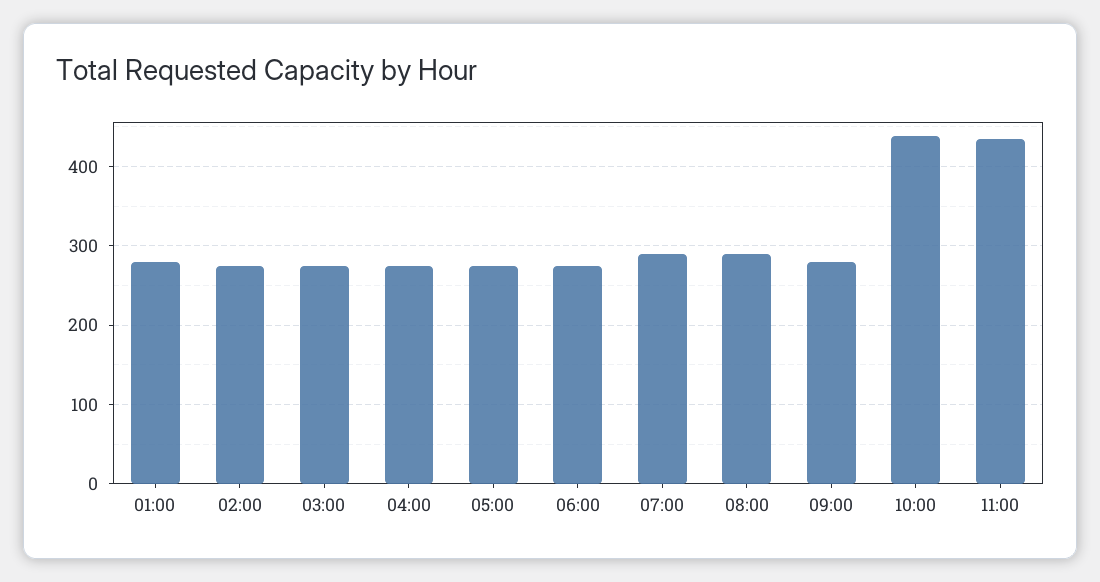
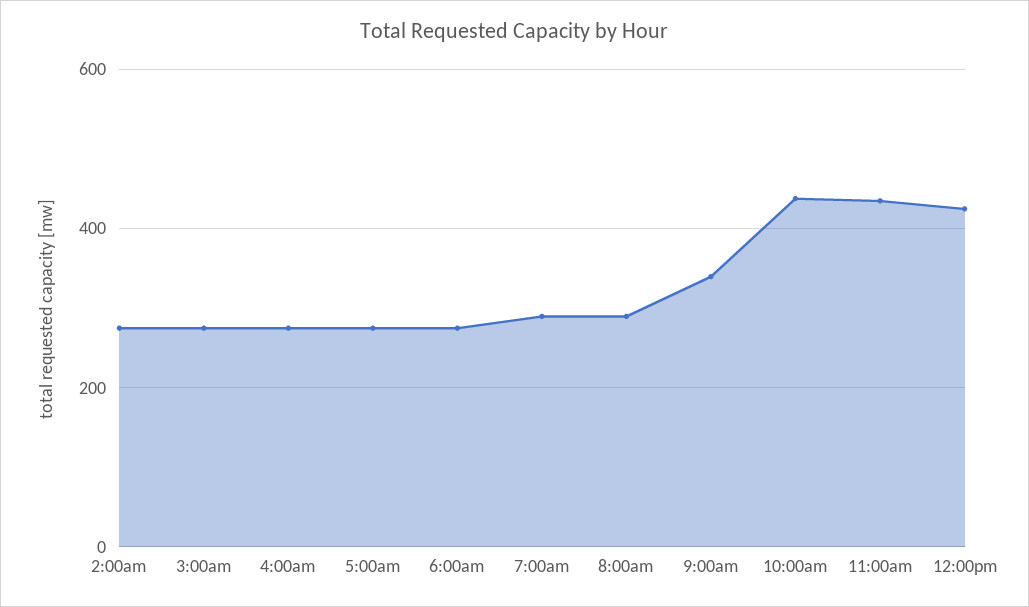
01:00: 280 -> none
09:00: 280 -> 340
12:00pm: none -> 420

